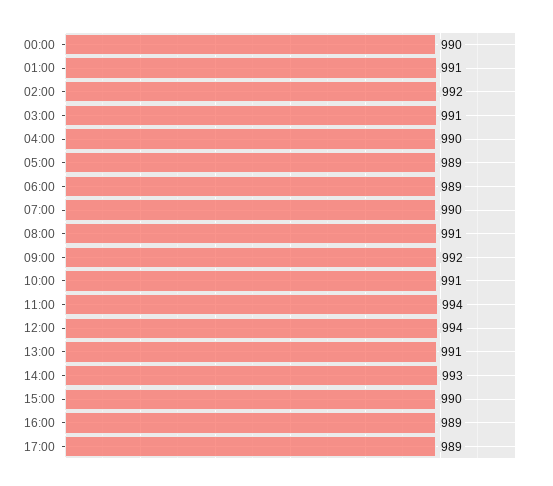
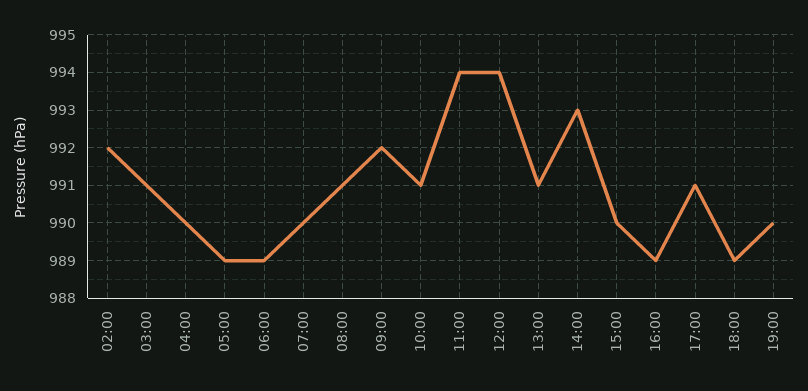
00:00: 990 -> none
01:00: 991 -> none
17:00: 989 -> 991
18:00: none -> 989
19:00: none -> 990

